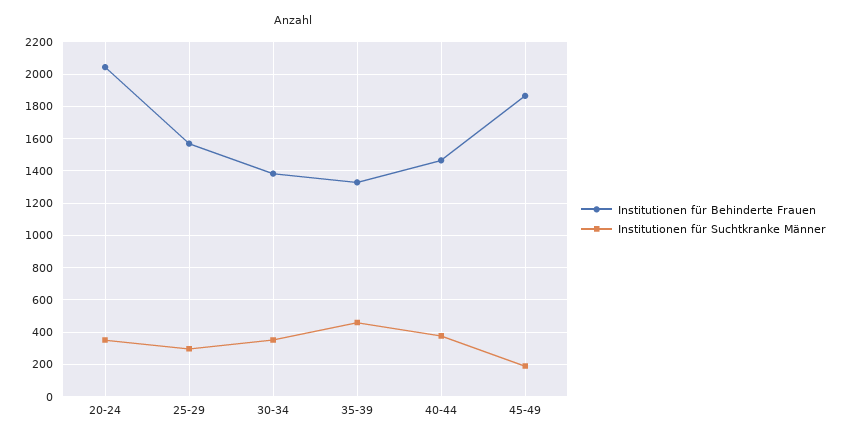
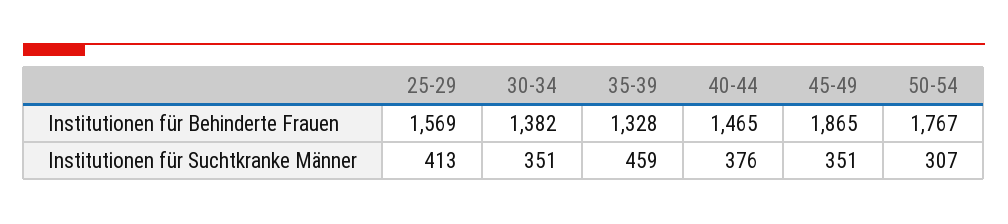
Institutionen für Behinderte Frauen, 20-24: 2050 -> none
Institutionen für Suchtkranke Männer, 20-24: 350 -> none
Institutionen für Suchtkranke Männer, 25-29: 300 -> 413
Institutionen für Suchtkranke Männer, 45-49: 200 -> 351
Institutionen für Behinderte Frauen, 50-54: none -> 1767
Institutionen für Suchtkranke Männer, 50-54: none -> 307

